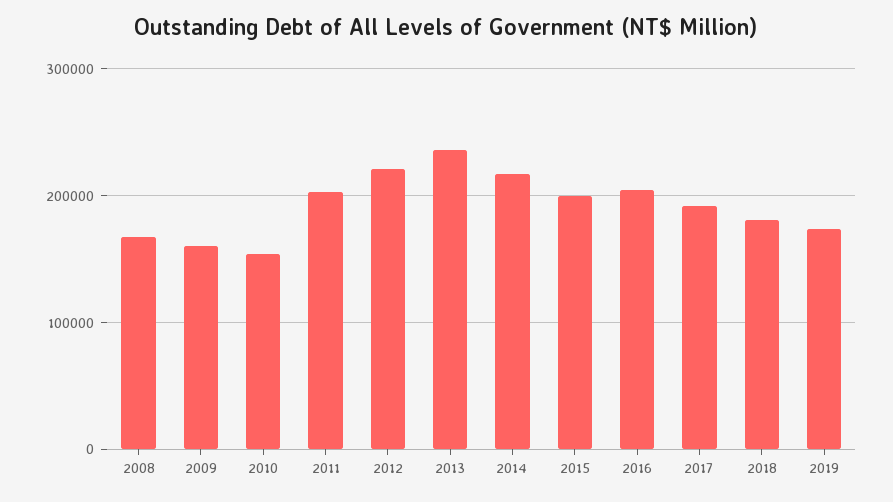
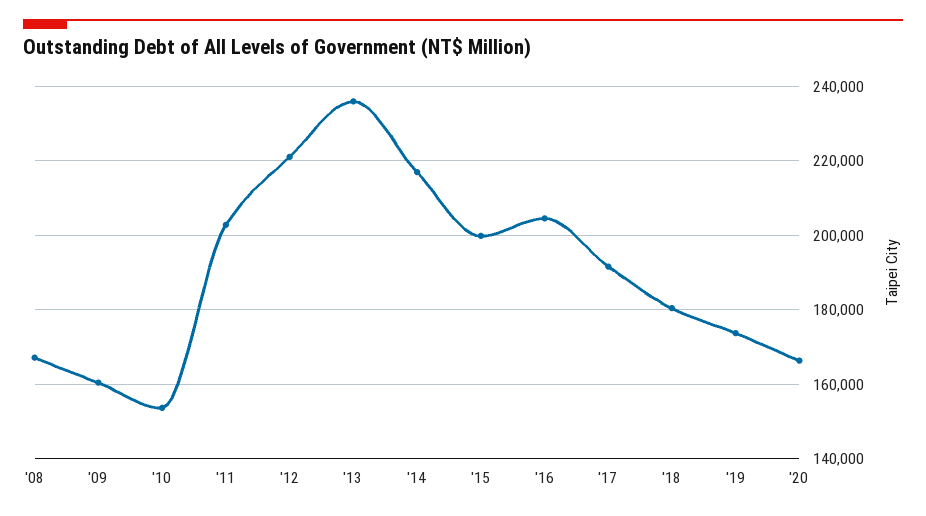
'20: none -> 166000

